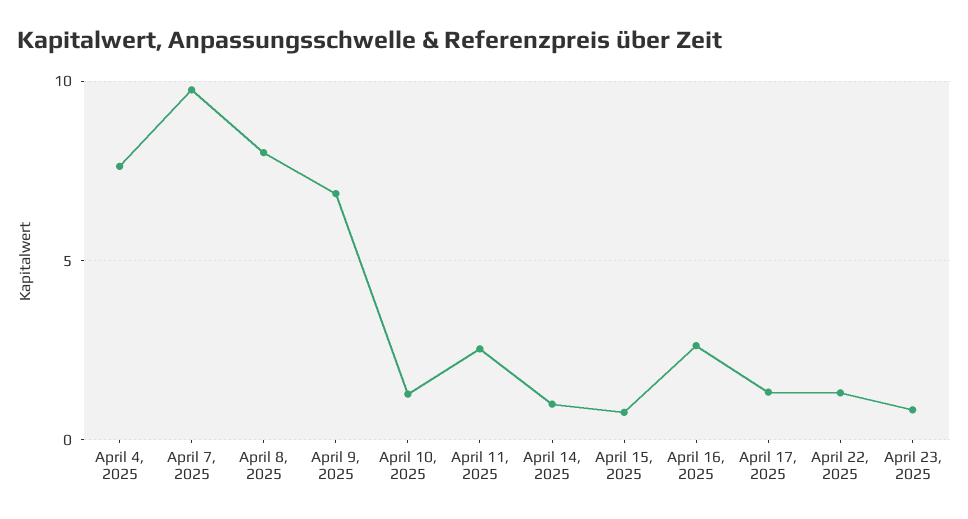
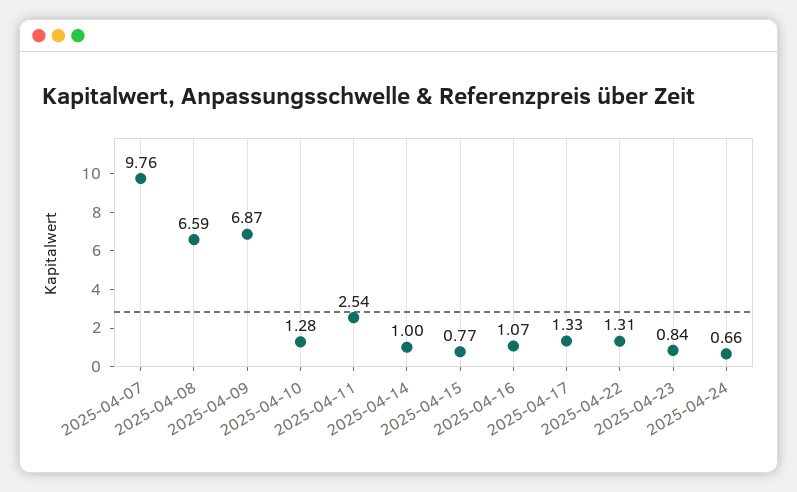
April 4, 2025: 7.5 -> none
April 8, 2025: 8 -> 6.59
April 16, 2025: 2.5 -> 1.07
2025-04-24: none -> 0.66

